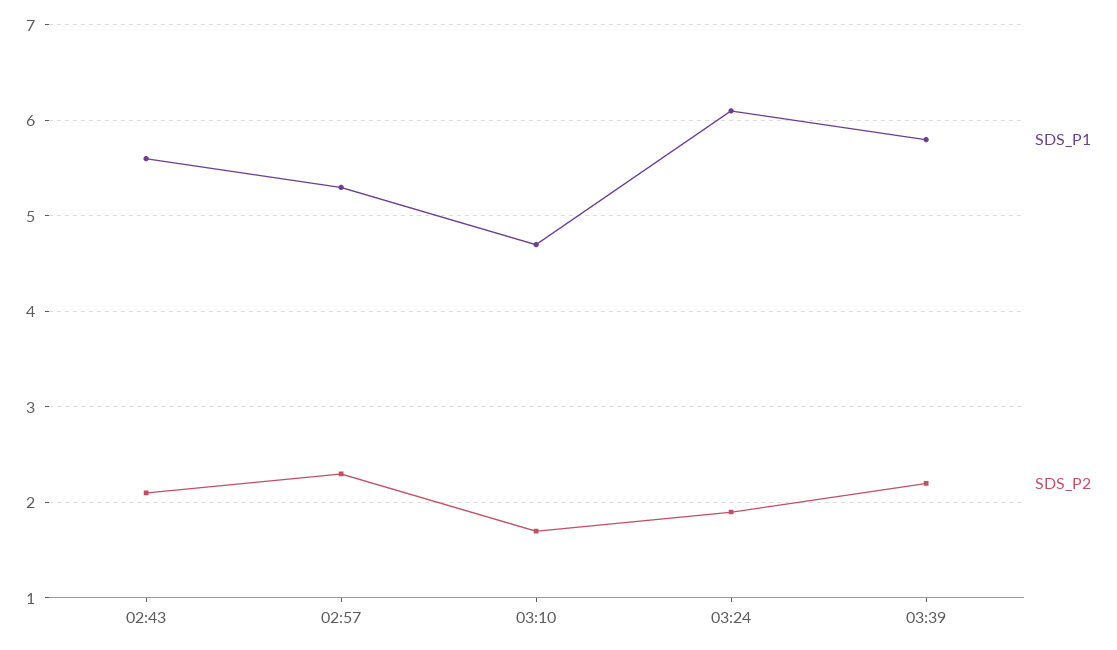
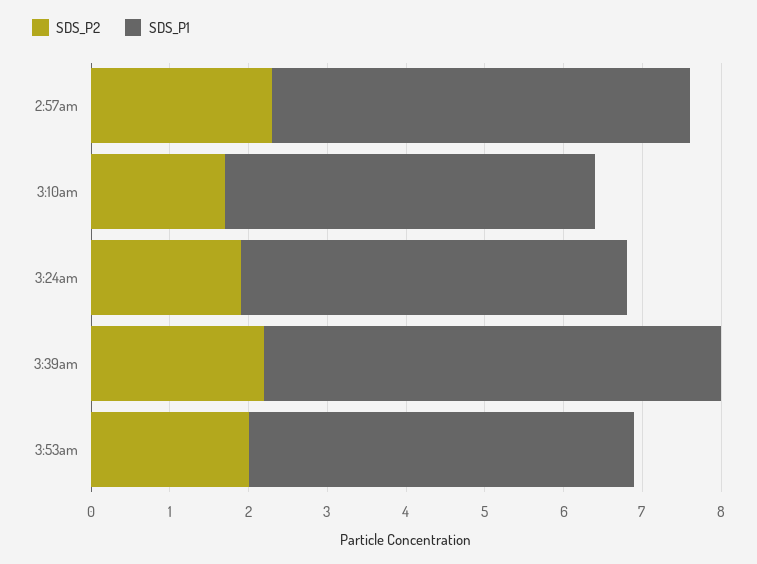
SDS_P1, 02:43: 5.6 -> none
SDS_P2, 02:43: 2.1 -> none
SDS_P1, 03:24: 6.1 -> 5
SDS_P2, 3:53am: none -> 2
SDS_P1, 3:53am: none -> 5

